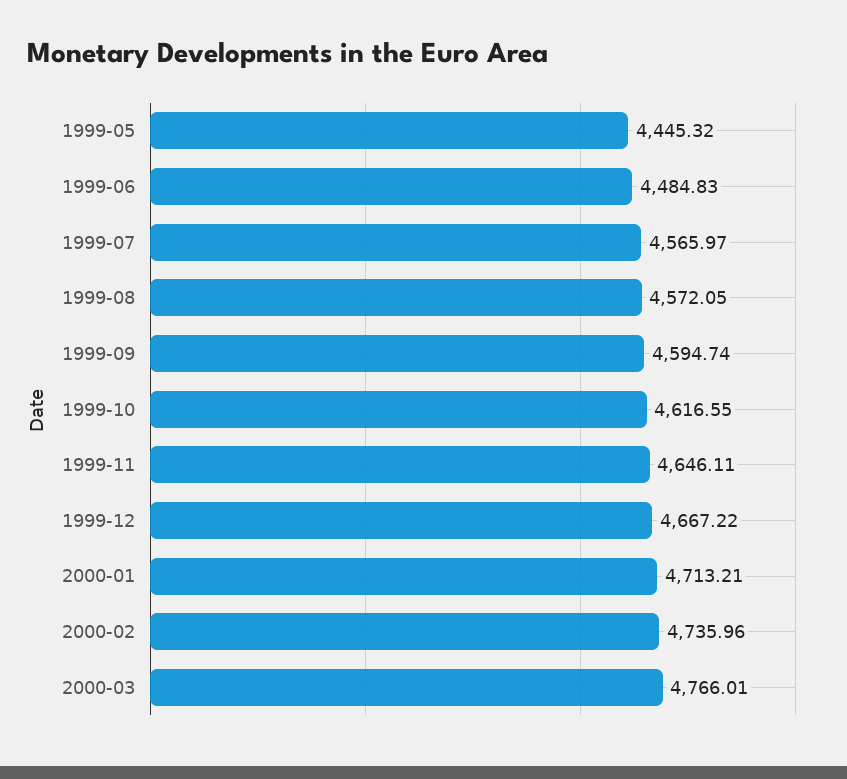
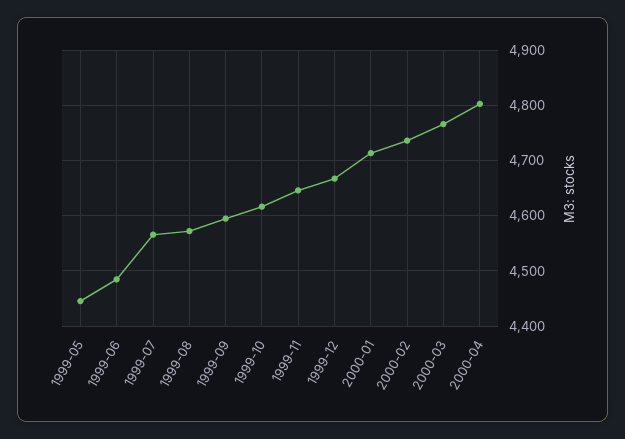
2000-04: none -> 4800

